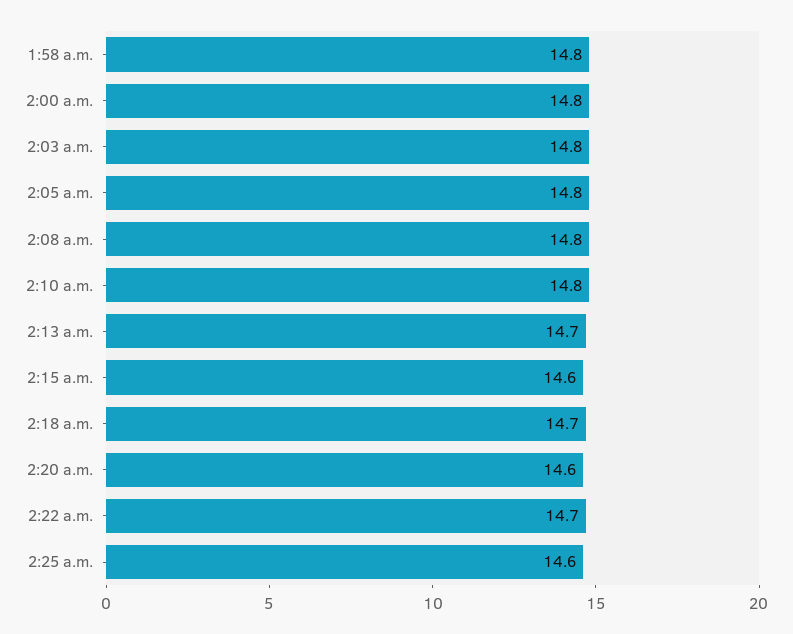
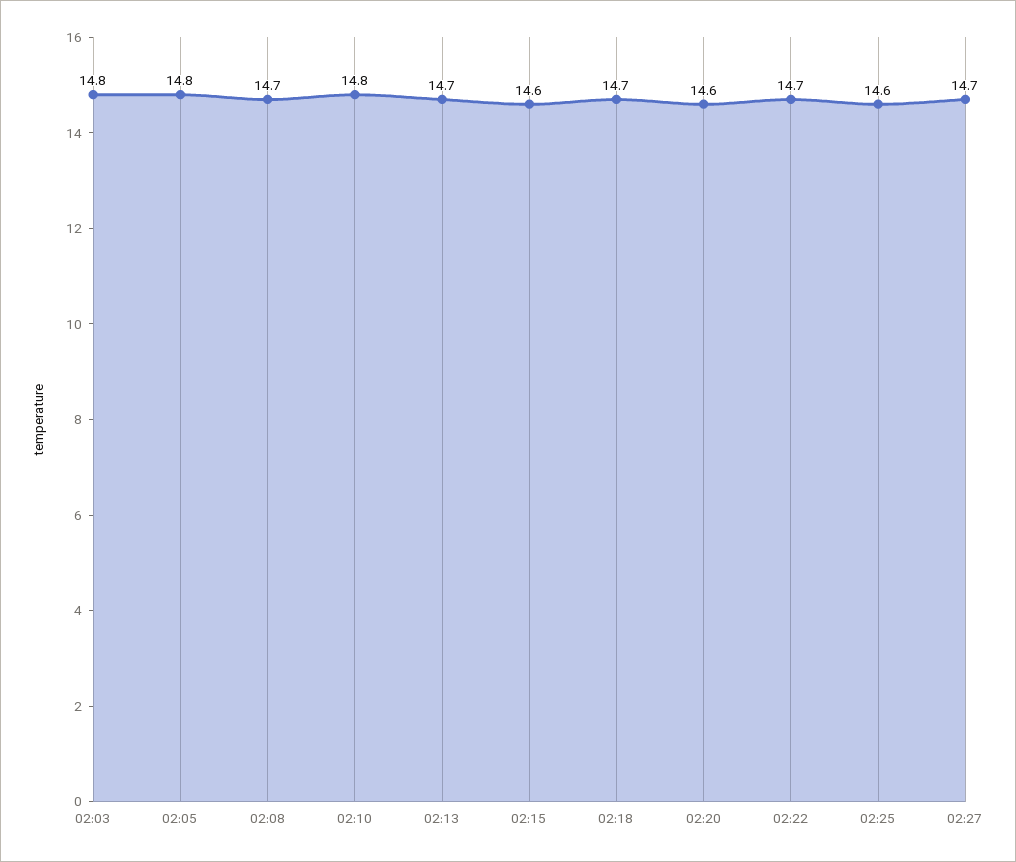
1:58 a.m.: 14.8 -> none
2:00 a.m.: 14.8 -> none
2:08 a.m.: 14.8 -> 14.7
02:27: none -> 14.7

